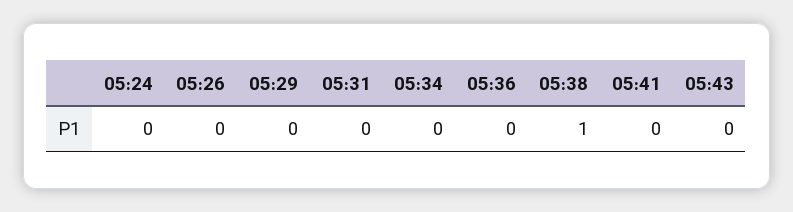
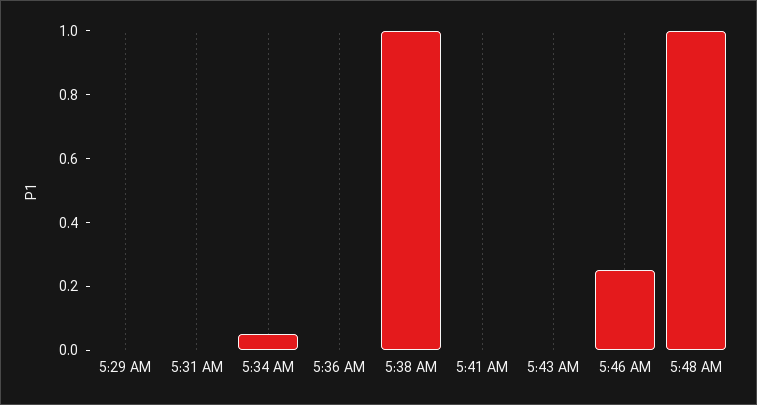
05:24: 0 -> none
05:26: 0 -> none
05:34: 0 -> 0.05
5:46 AM: none -> 0.25
5:48 AM: none -> 1

